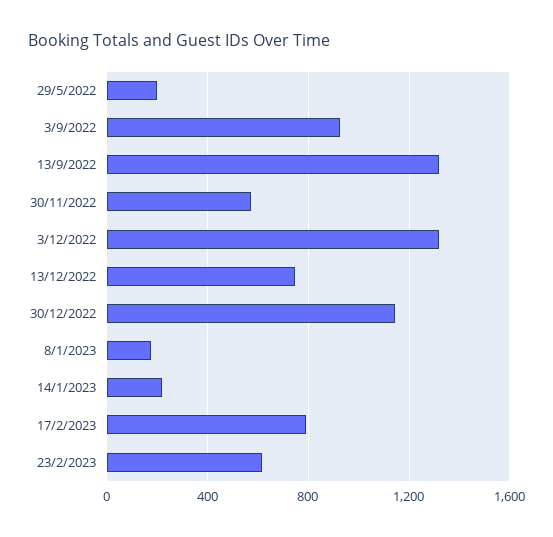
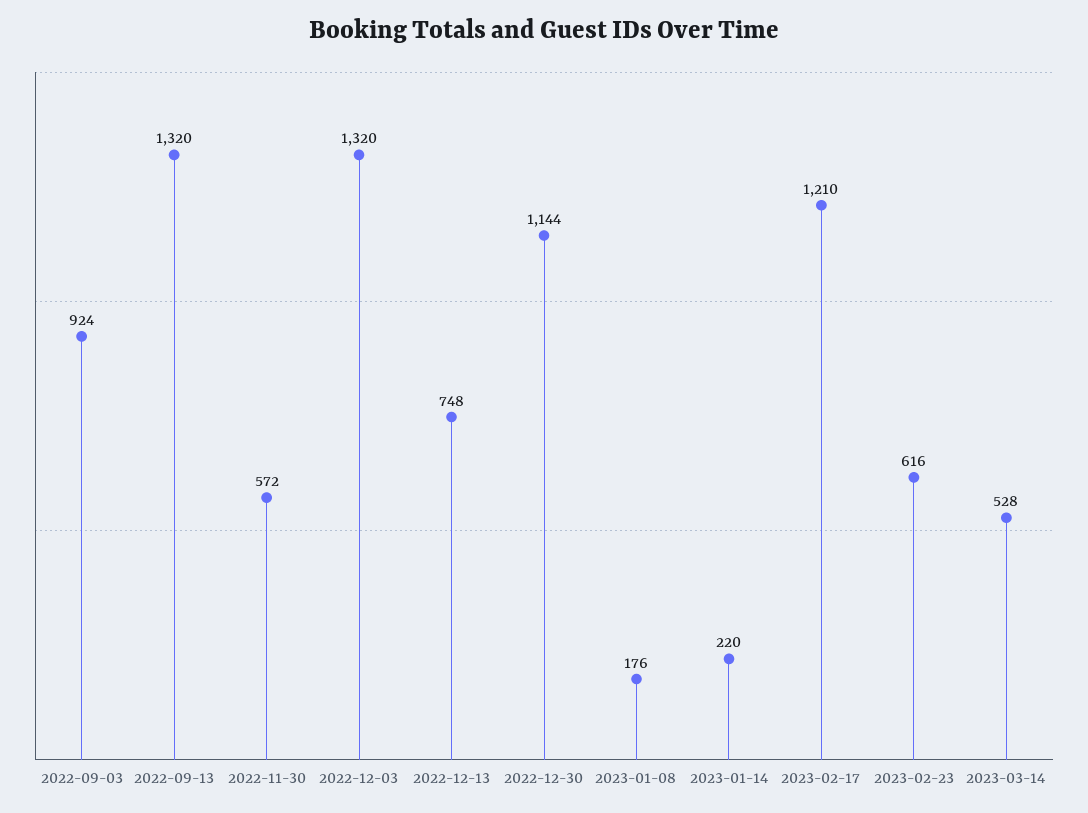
29/5/2022: 200 -> none
17/2/2023: 800 -> 1210
2023-03-14: none -> 528

